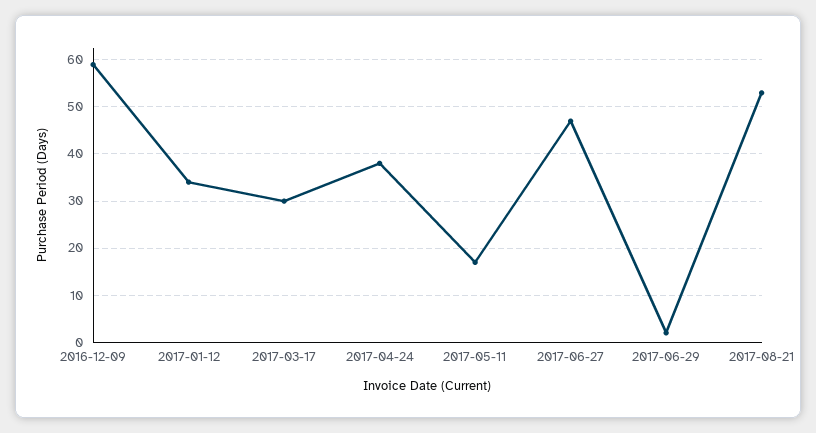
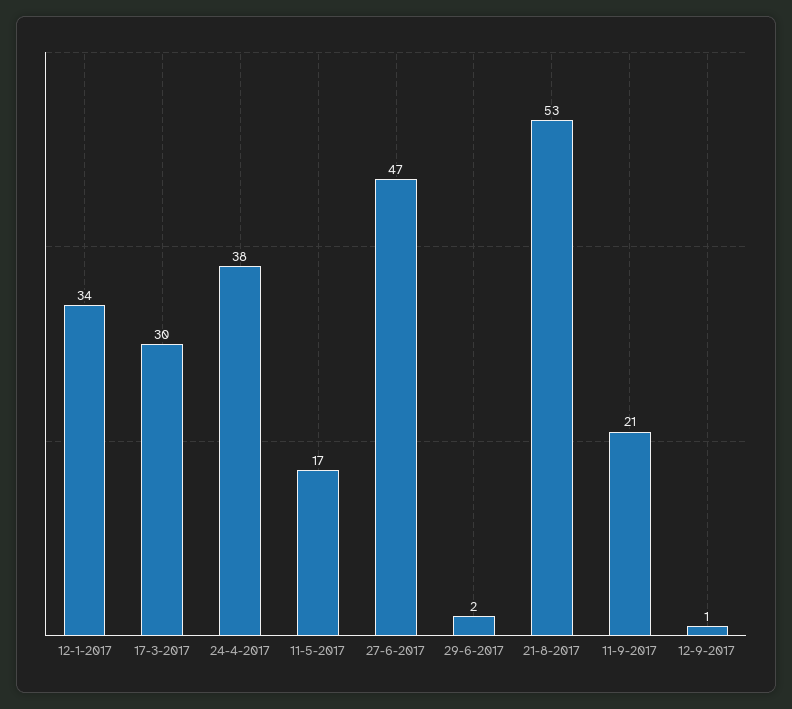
2016-12-09: 60 -> none
11-9-2017: none -> 21
12-9-2017: none -> 1

